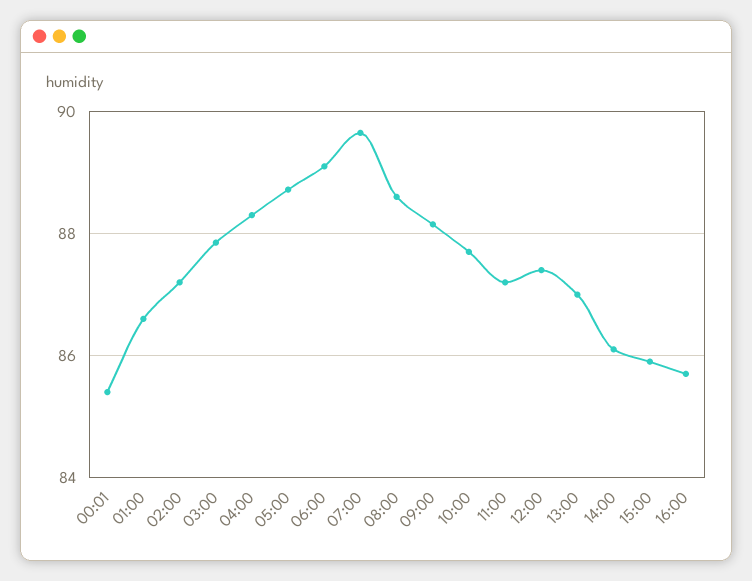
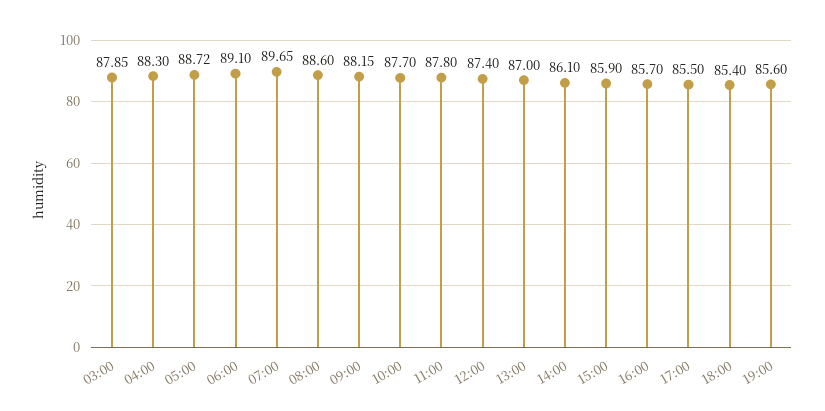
00:01: 85.4 -> none
01:00: 86.6 -> none
02:00: 87.2 -> none
11:00: 87.2 -> 87.8
17:00: none -> 85.5
18:00: none -> 85.4
19:00: none -> 85.6

